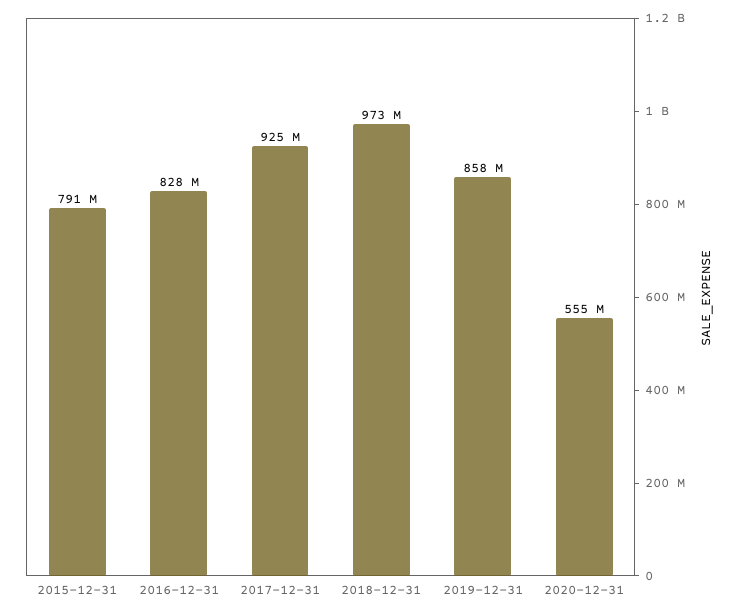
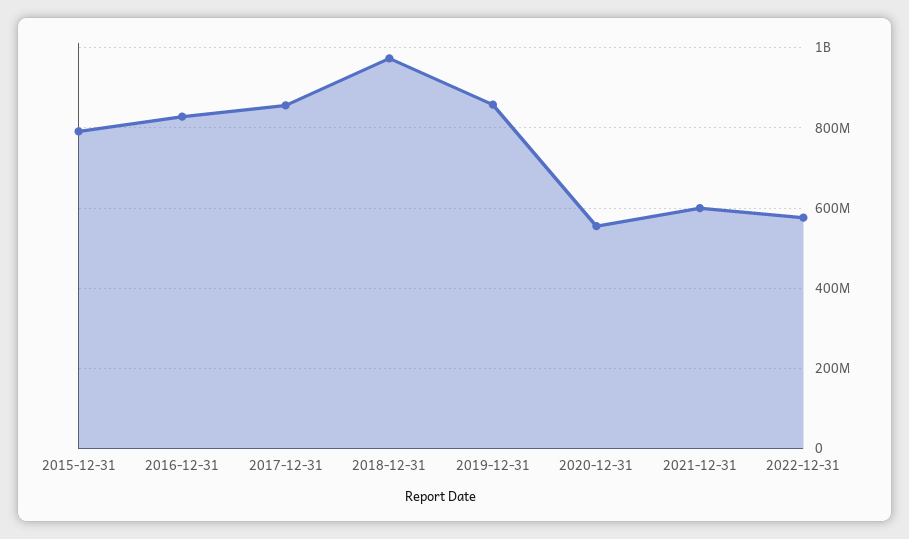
2017-12-31: 925000000 -> 860000000
2021-12-31: none -> 600000000
2022-12-31: none -> 580000000

